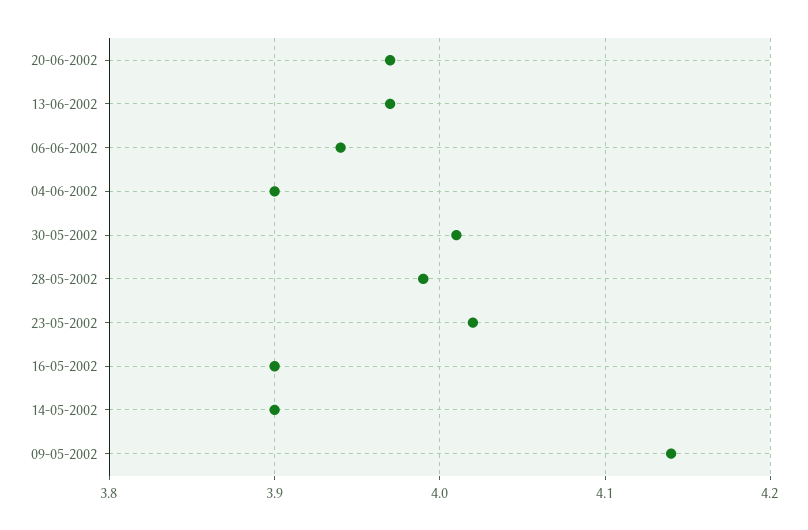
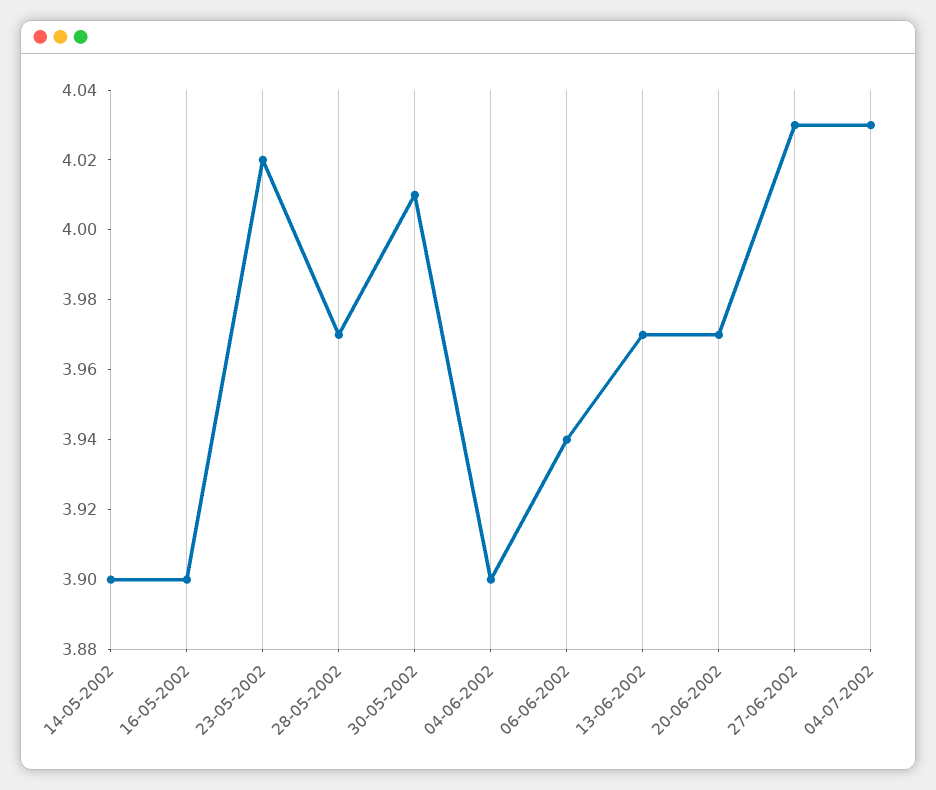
28-05-2002: 3.99 -> 3.97
09-05-2002: 4.14 -> none
27-06-2002: none -> 4.03
04-07-2002: none -> 4.03

